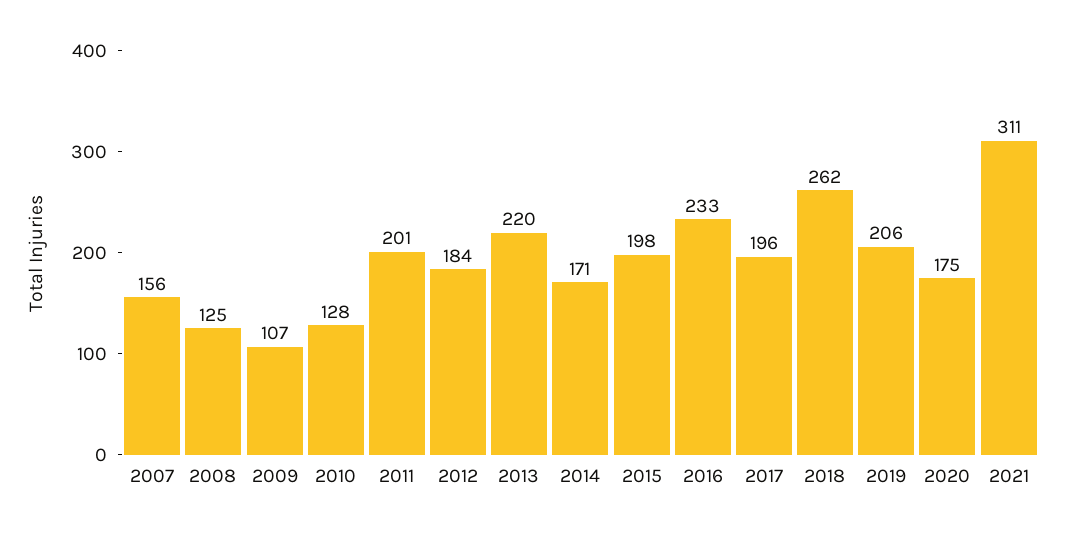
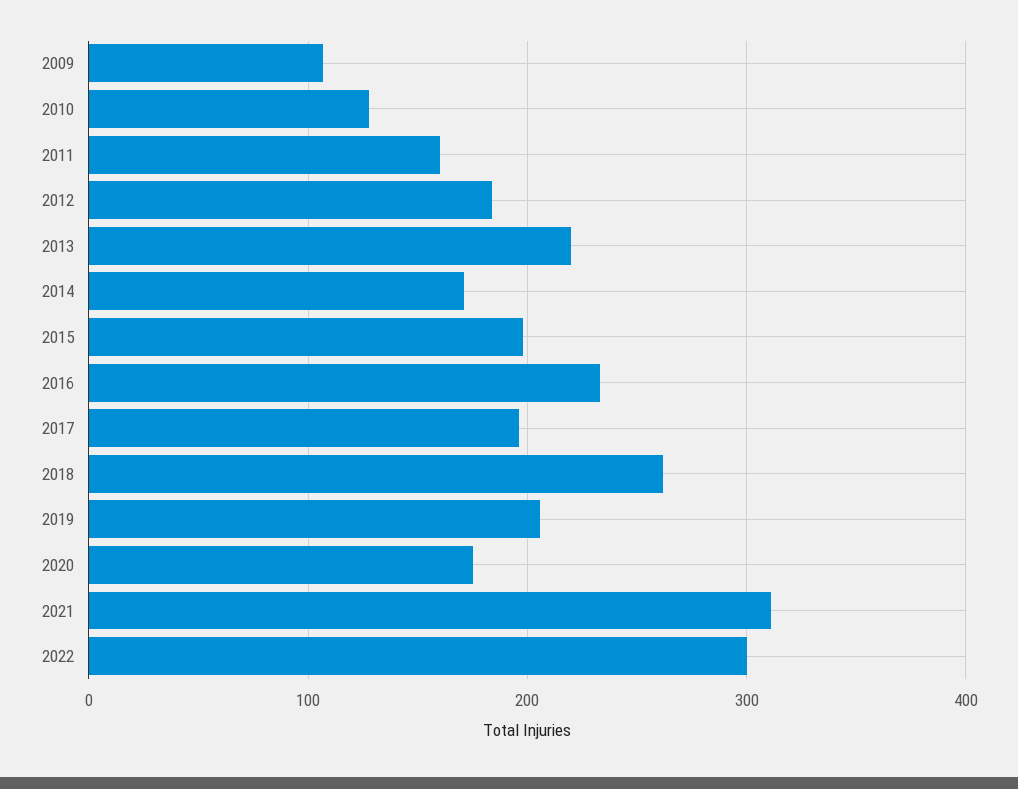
2007: 156 -> none
2008: 125 -> none
2011: 201 -> 160
2022: none -> 300

